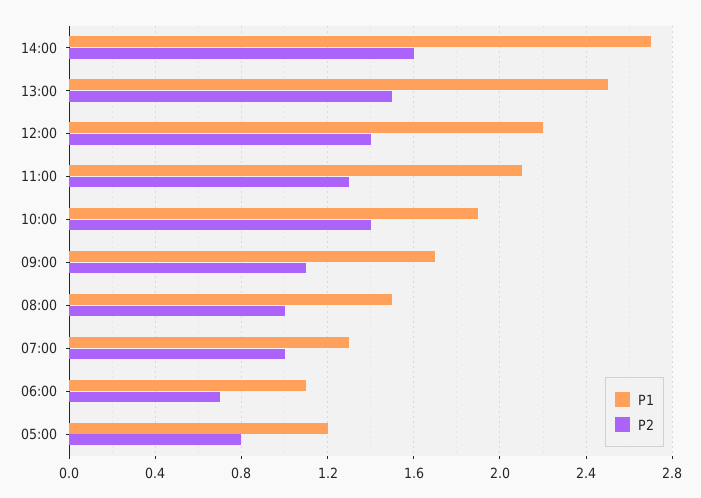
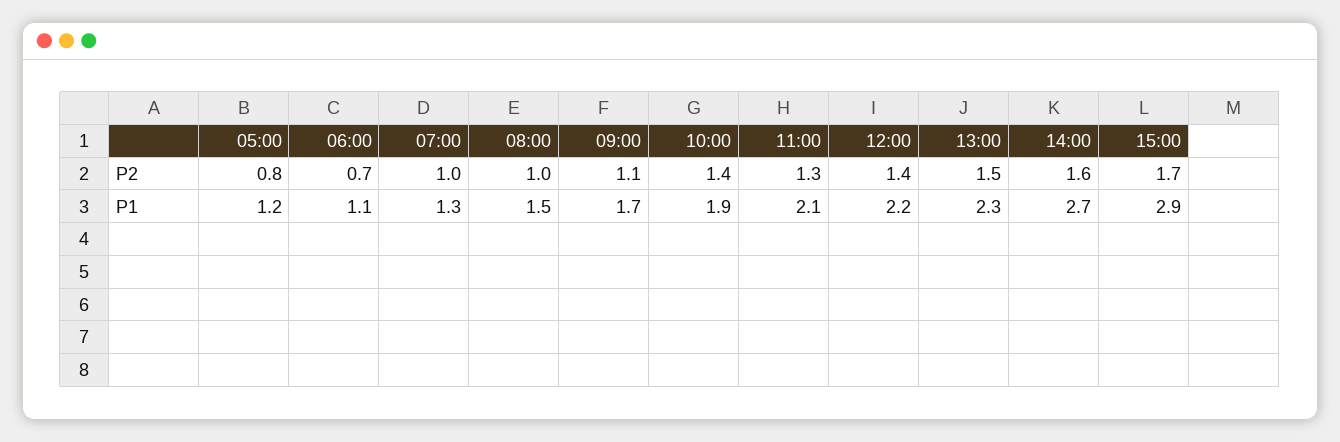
P1, 13:00: 2.5 -> 2.3
P2, 15:00: none -> 1.7
P1, 15:00: none -> 2.9

